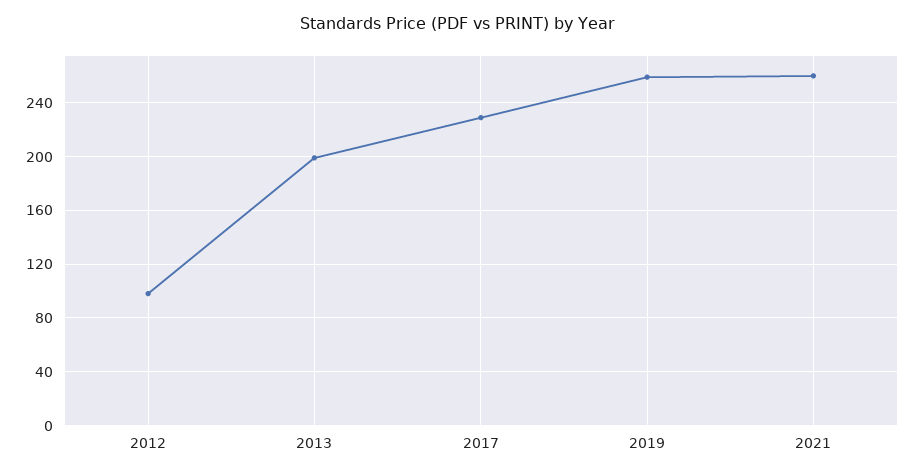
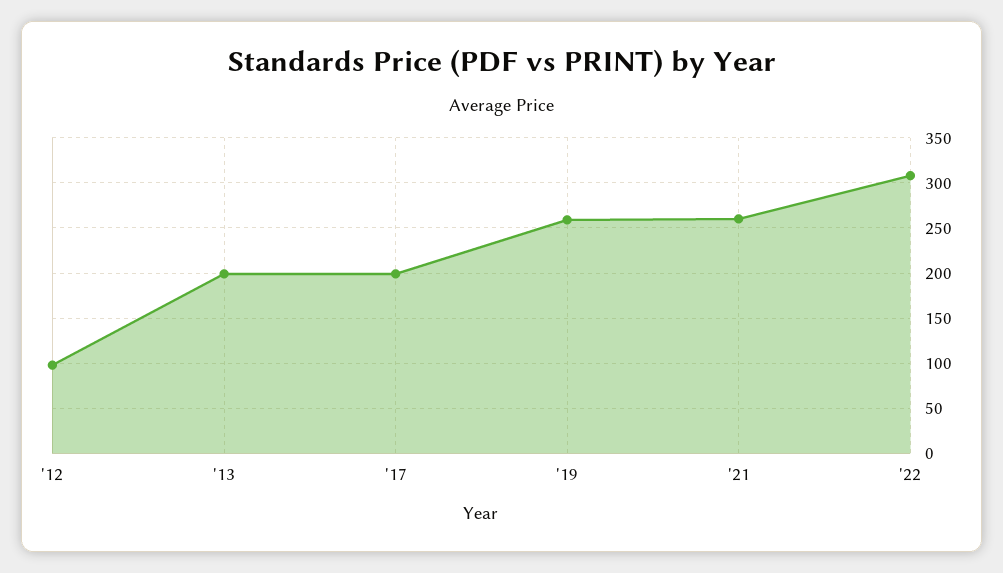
2017: 230 -> 200
'22: none -> 310

